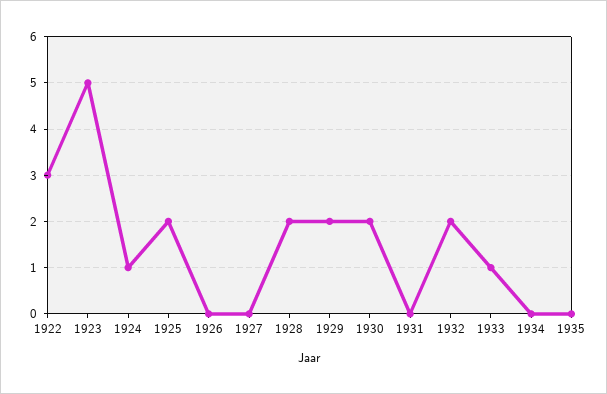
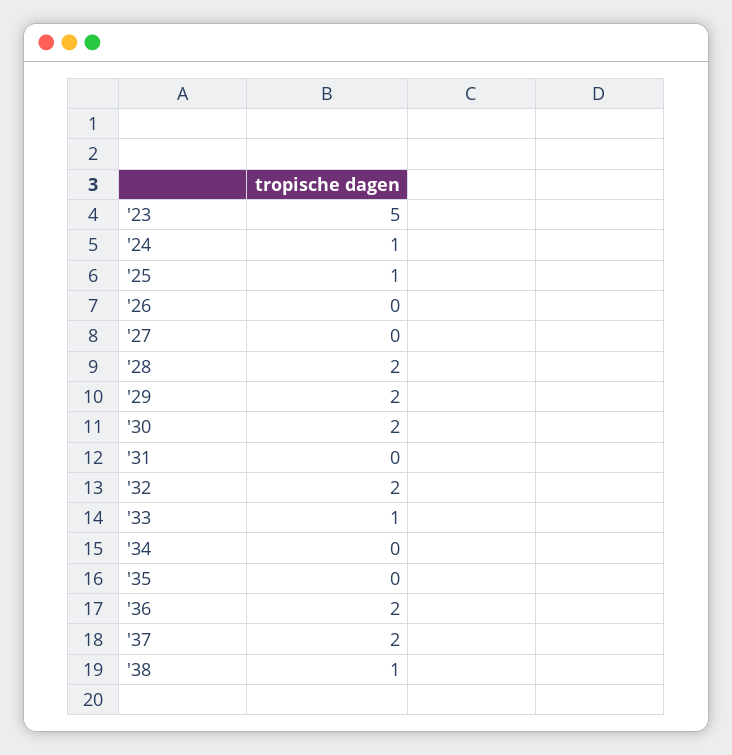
1922: 3 -> none
1925: 2 -> 1
'36: none -> 2
'37: none -> 2
'38: none -> 1

